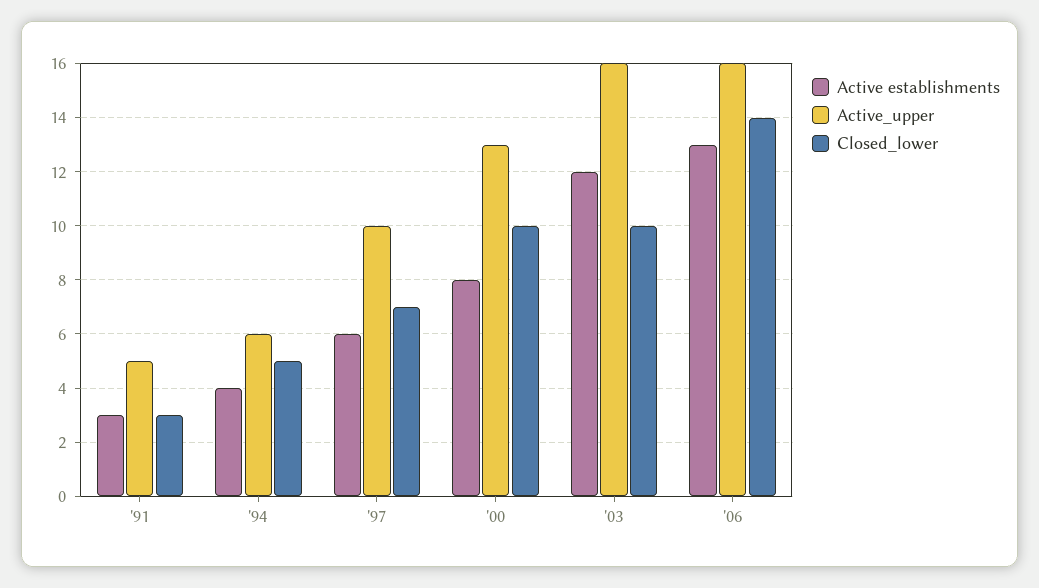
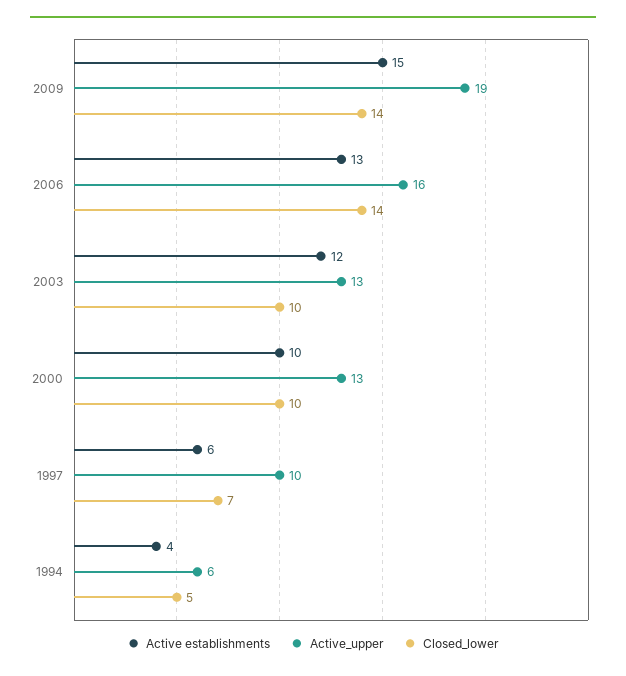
Active establishments, '91: 3 -> none
Active_upper, '91: 5 -> none
Closed_lower, '91: 3 -> none
Active establishments, '00: 8 -> 10
Active_upper, '03: 16 -> 13
Active establishments, 2009: none -> 15
Active_upper, 2009: none -> 19
Closed_lower, 2009: none -> 14

